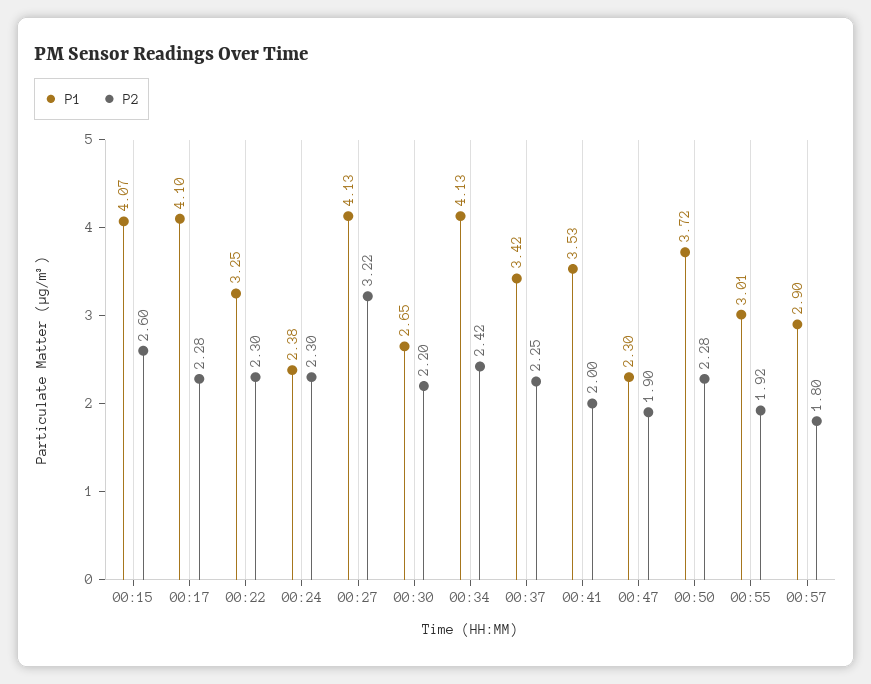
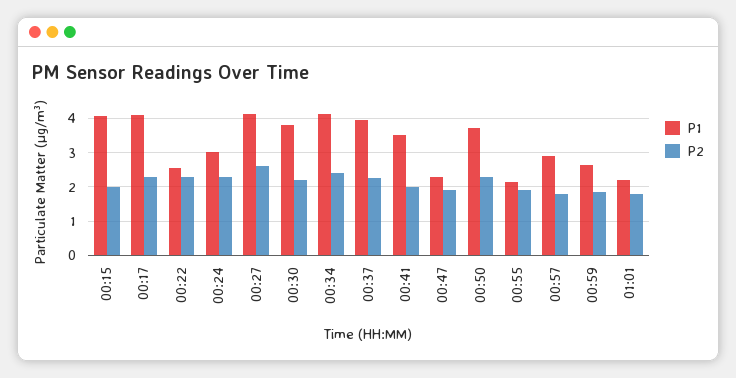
P2, 00:15: 2.6 -> 2
P1, 00:22: 3.25 -> 2.6
P1, 00:24: 2.38 -> 3
P2, 00:27: 3.22 -> 2.6
P1, 00:30: 2.65 -> 3.8
P1, 00:37: 3.42 -> 4
P1, 00:55: 3.01 -> 2.2
P1, 00:59: none -> 2.6
P2, 00:59: none -> 1.8
P1, 01:01: none -> 2.2
P2, 01:01: none -> 1.8

